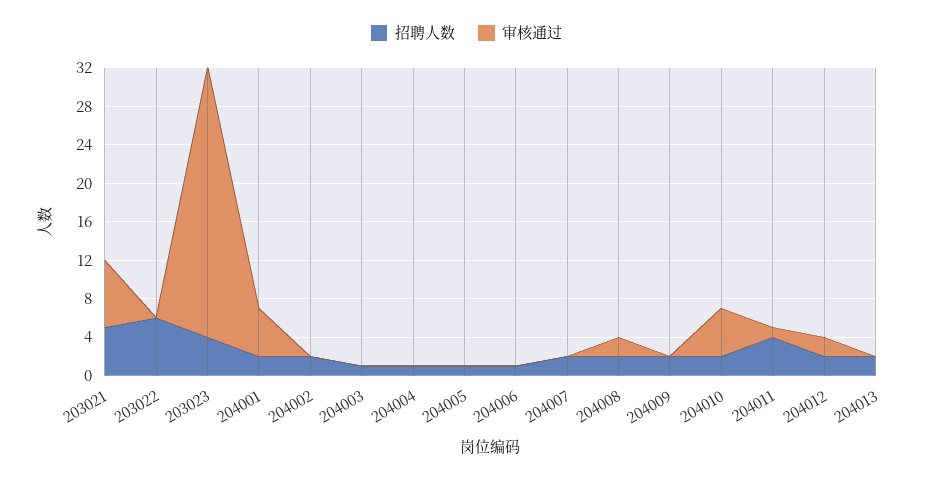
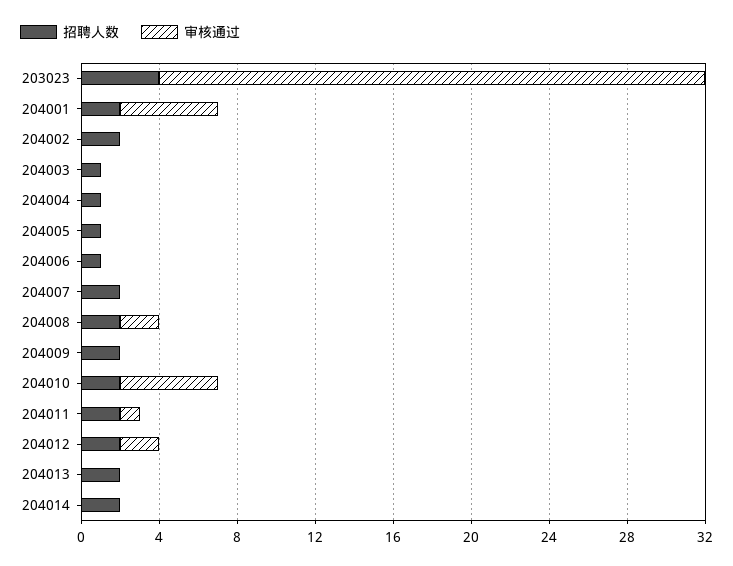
招聘人数, 203021: 5 -> none
审核通过, 203021: 7 -> none
招聘人数, 203022: 6 -> none
审核通过, 203022: 0 -> none
招聘人数, 204011: 4 -> 2
招聘人数, 204014: none -> 2
审核通过, 204014: none -> 0

